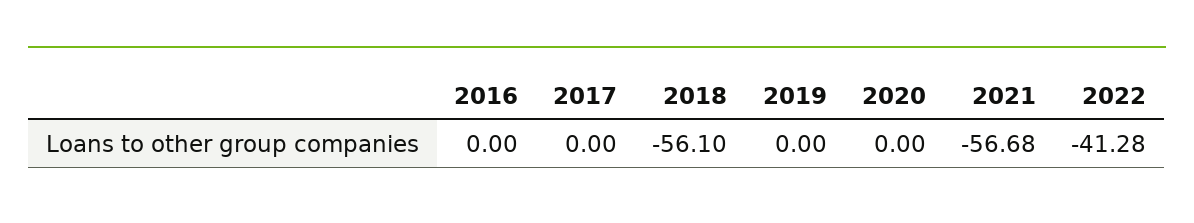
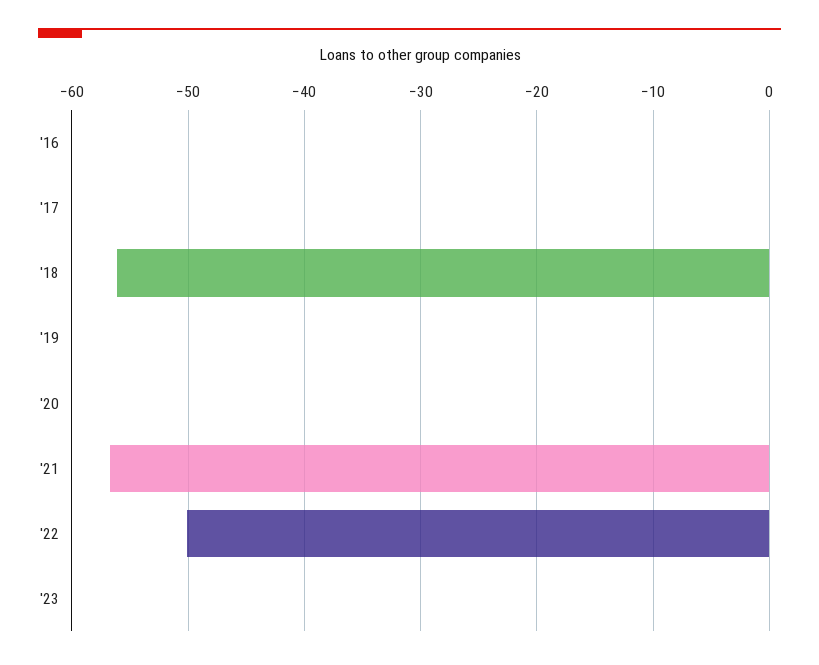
2022: -41.28 -> -50
'23: none -> 0

